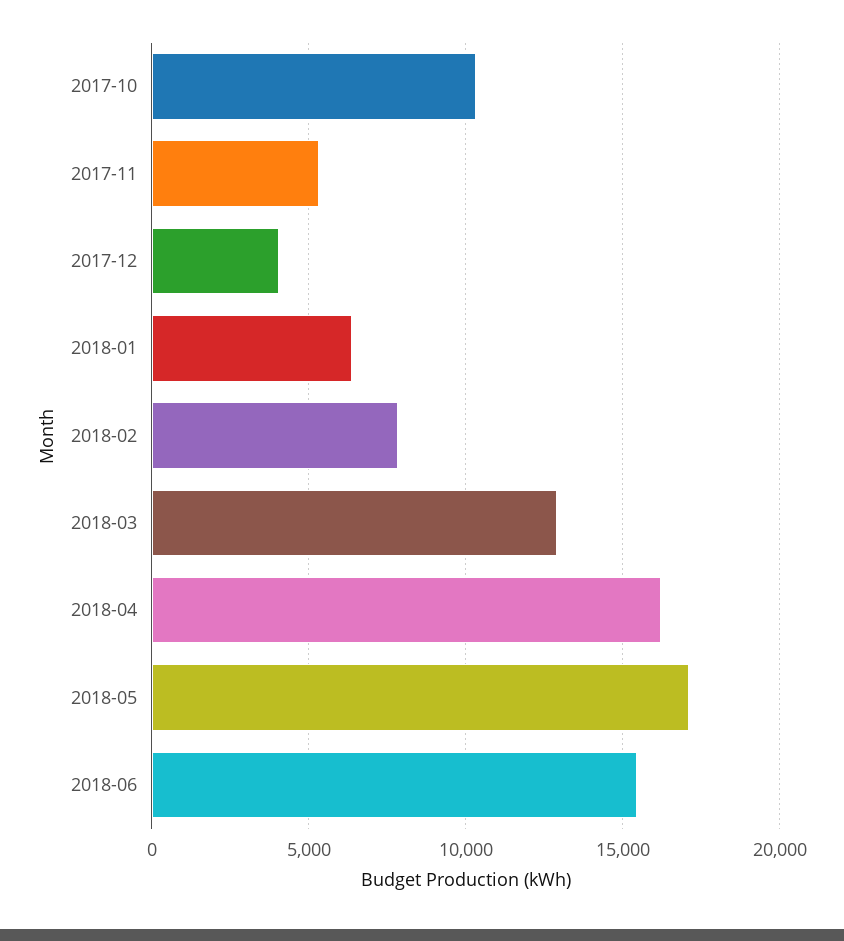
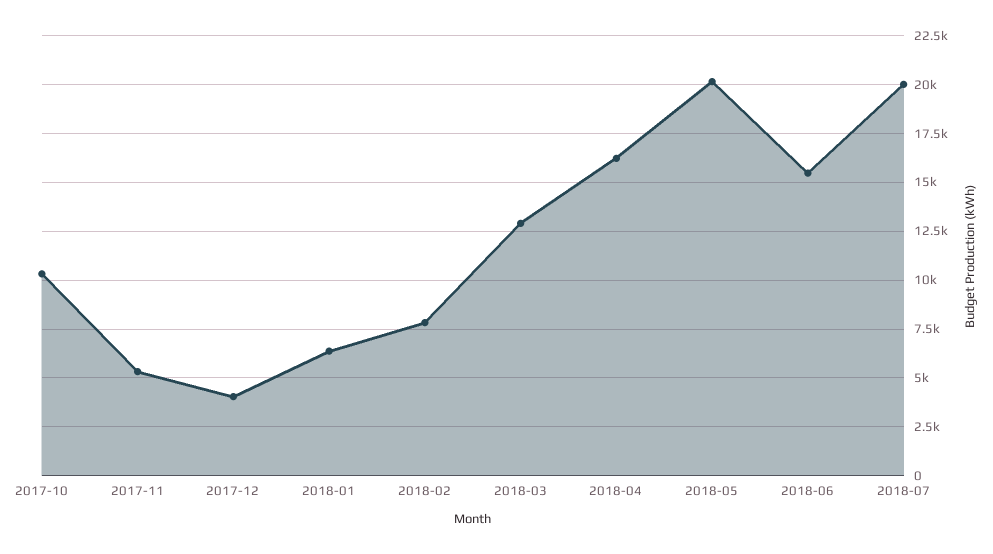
2018-05: 17000 -> 20000
2018-07: none -> 20000

